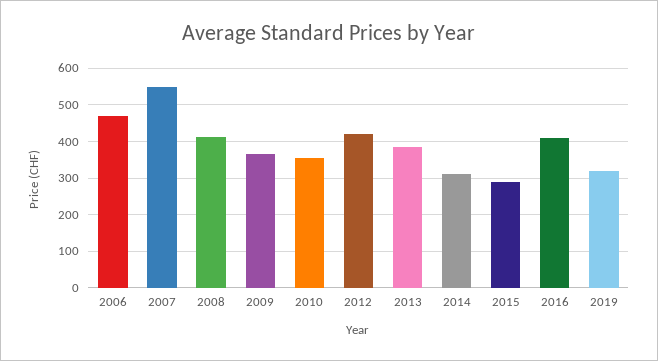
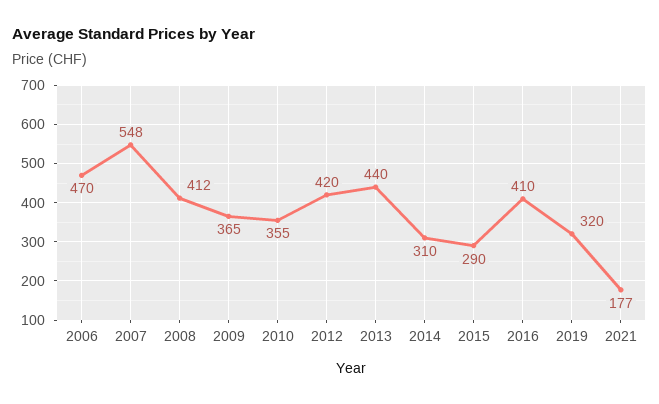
2013: 380 -> 440
2021: none -> 177

